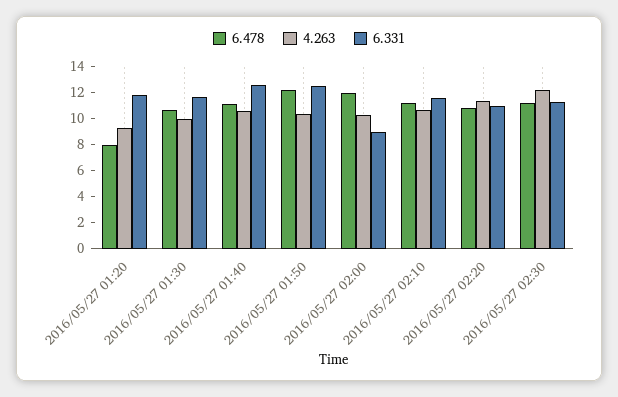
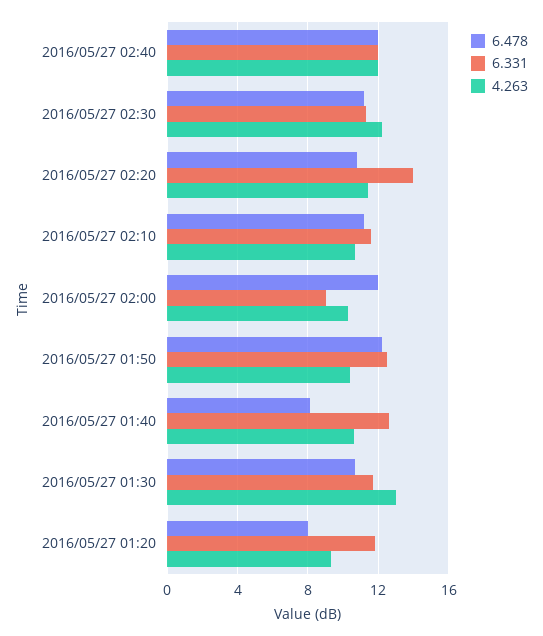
4.263, 2016/05/27 01:30: 10 -> 13
6.478, 2016/05/27 01:40: 11 -> 8
6.331, 2016/05/27 02:20: 11 -> 14
6.478, 2016/05/27 02:40: none -> 12
6.331, 2016/05/27 02:40: none -> 12
4.263, 2016/05/27 02:40: none -> 12

